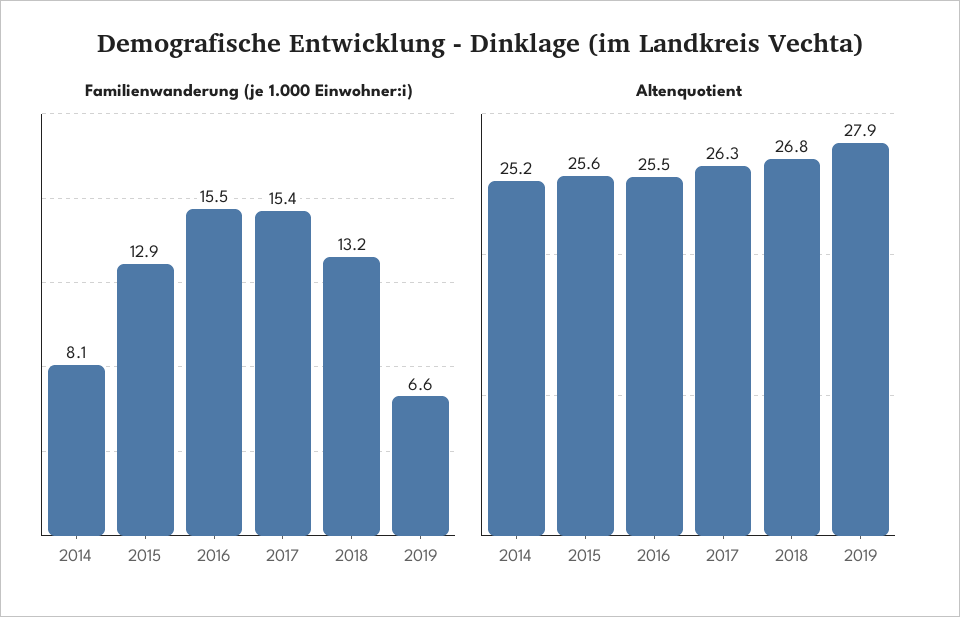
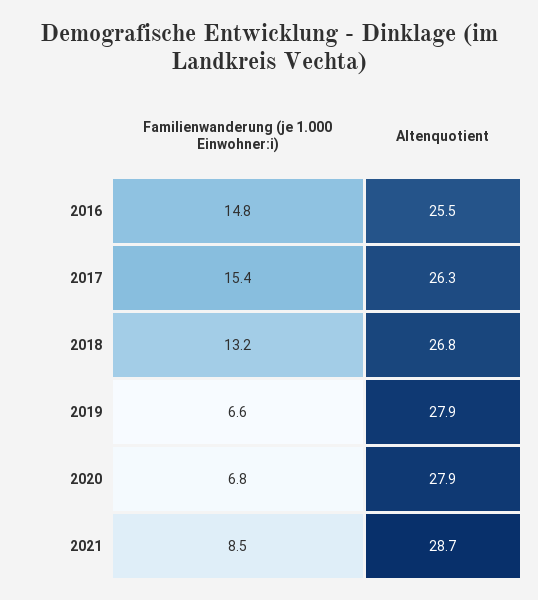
Familienwanderung (je 1.000 Einwohner:i), 2014: 8.1 -> none
Familienwanderung (je 1.000 Einwohner:i), 2015: 12.9 -> none
Familienwanderung (je 1.000 Einwohner:i), 2016: 15.5 -> 14.8
Altenquotient, 2014: 25.2 -> none
Altenquotient, 2015: 25.6 -> none
Familienwanderung (je 1.000 Einwohner:i), 2020: none -> 6.8
Altenquotient, 2020: none -> 27.9
Familienwanderung (je 1.000 Einwohner:i), 2021: none -> 8.5
Altenquotient, 2021: none -> 28.7

